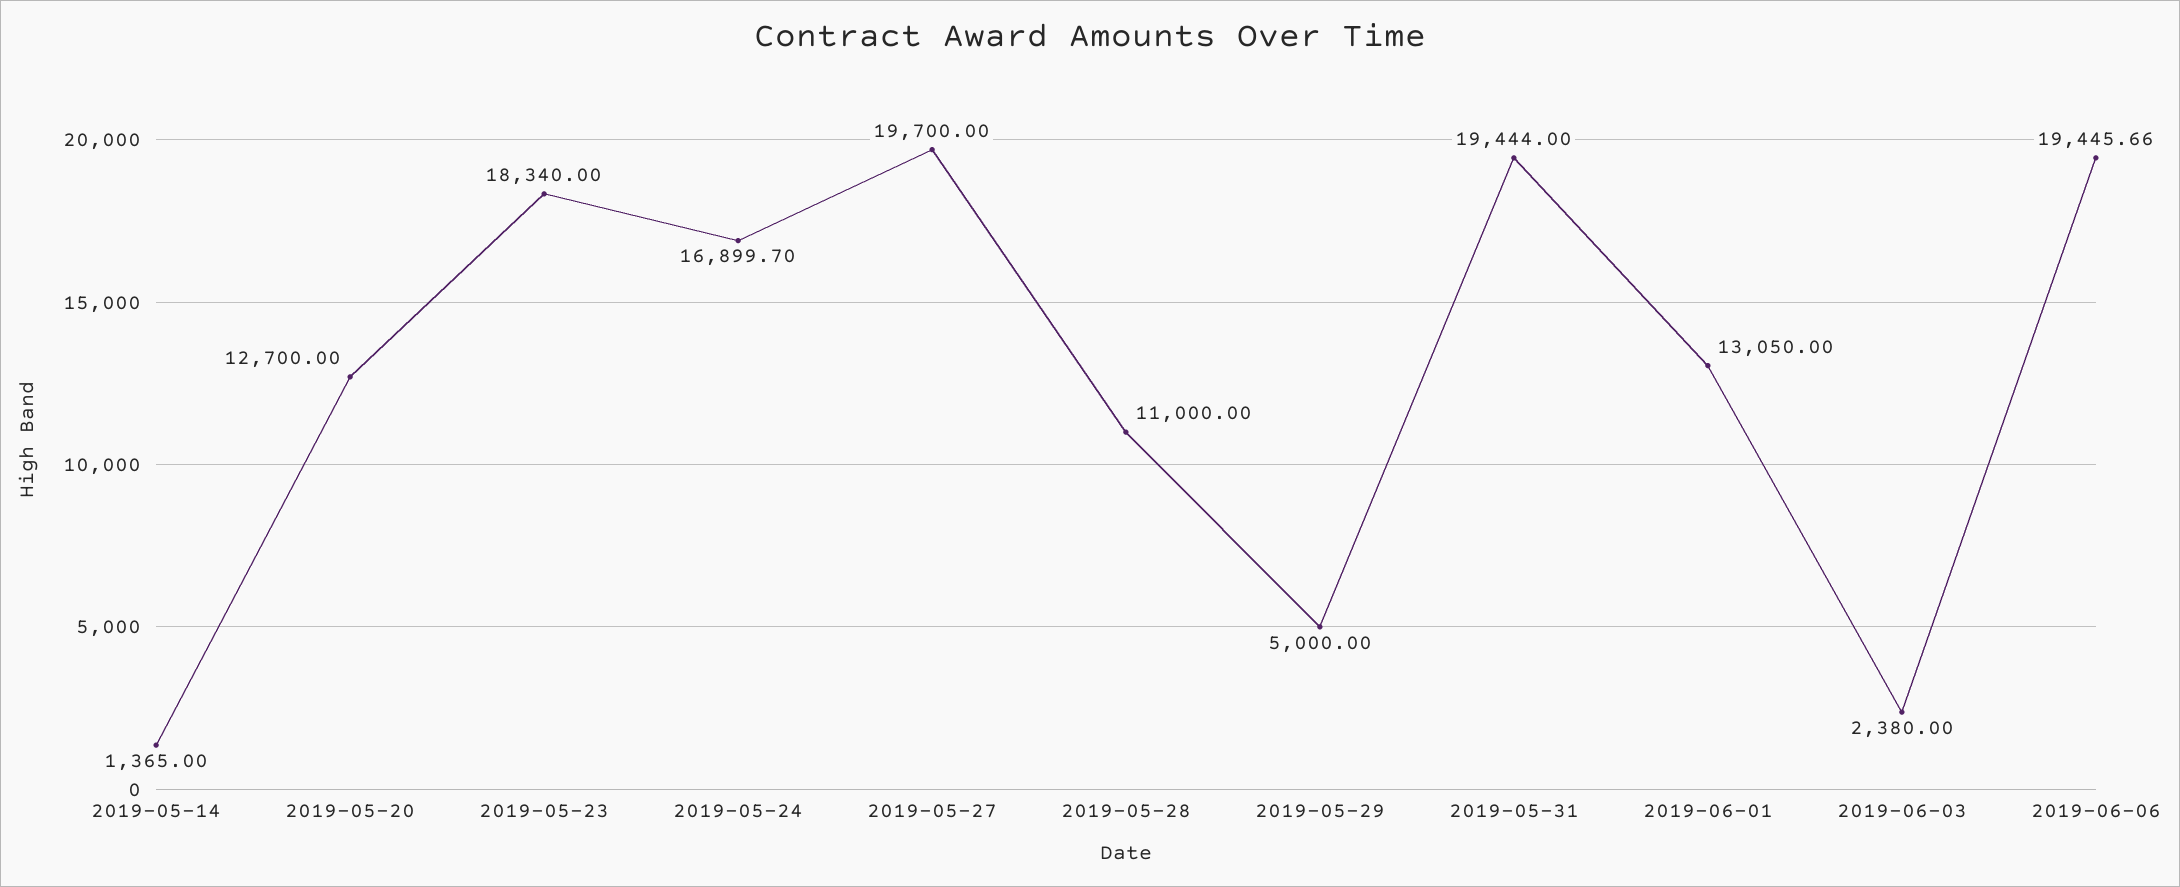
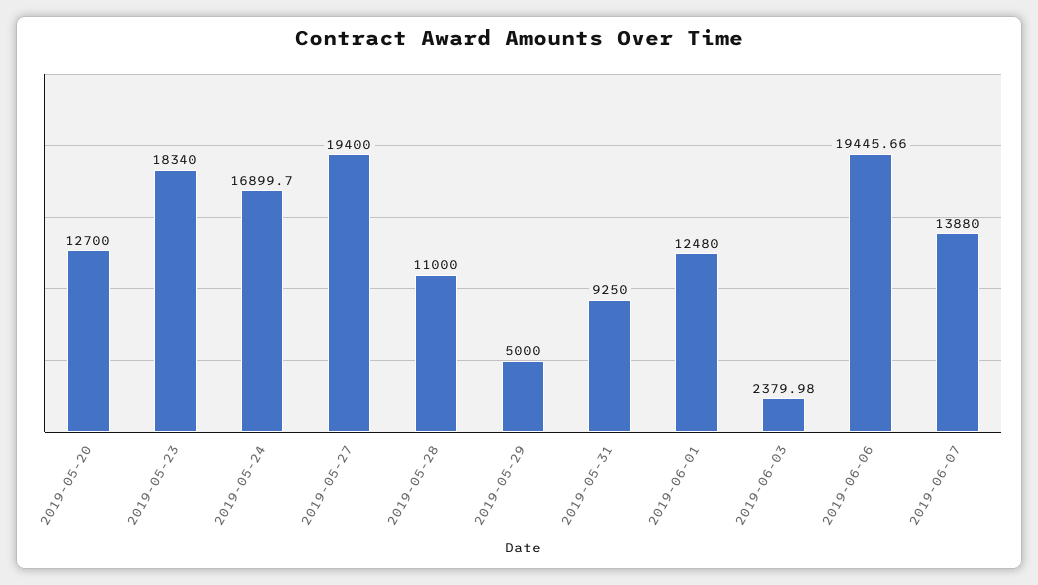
2019-05-14: 1365 -> none
2019-05-27: 19700 -> 19400
2019-05-31: 19444 -> 9250
2019-06-01: 13050 -> 12480
2019-06-03: 2380 -> 2379.98
2019-06-07: none -> 13880

